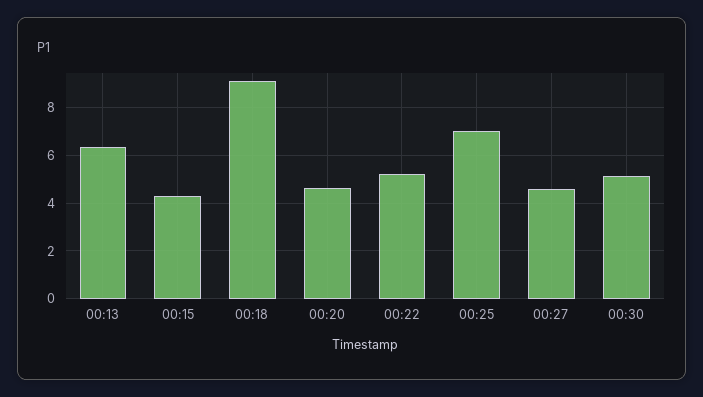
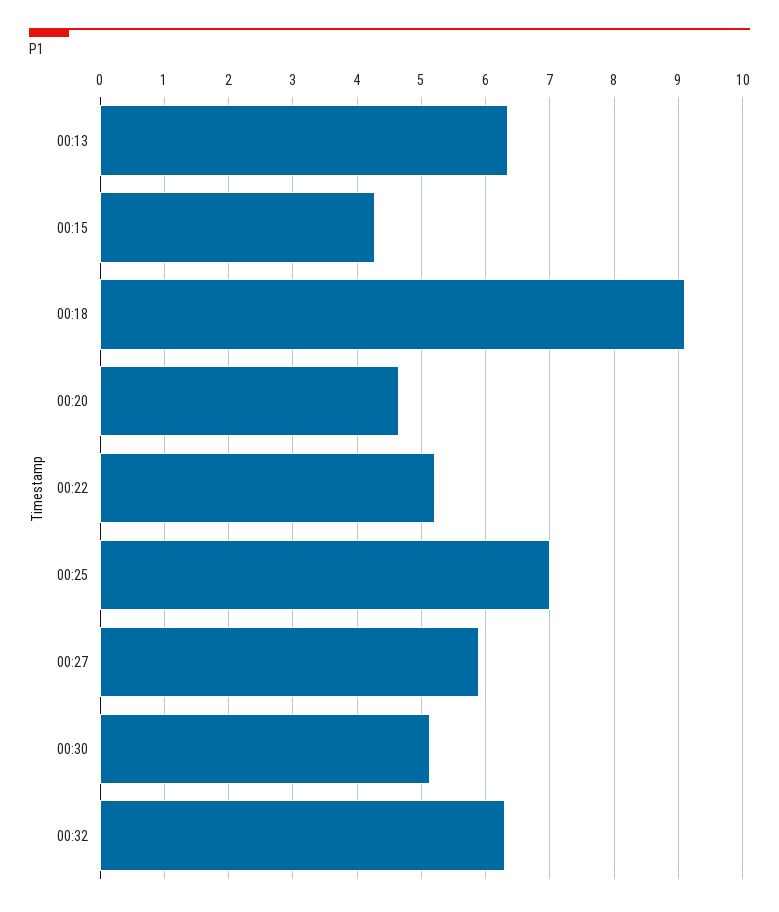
00:27: 4.5 -> 5.9
00:32: none -> 6.3

